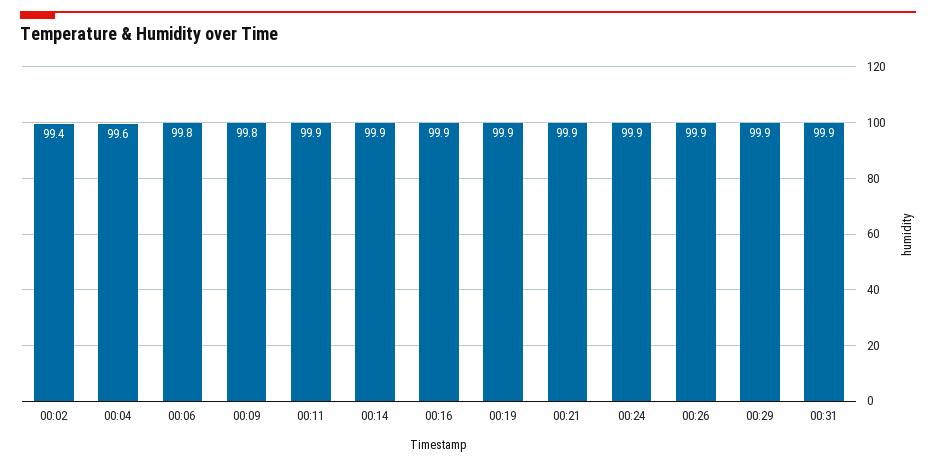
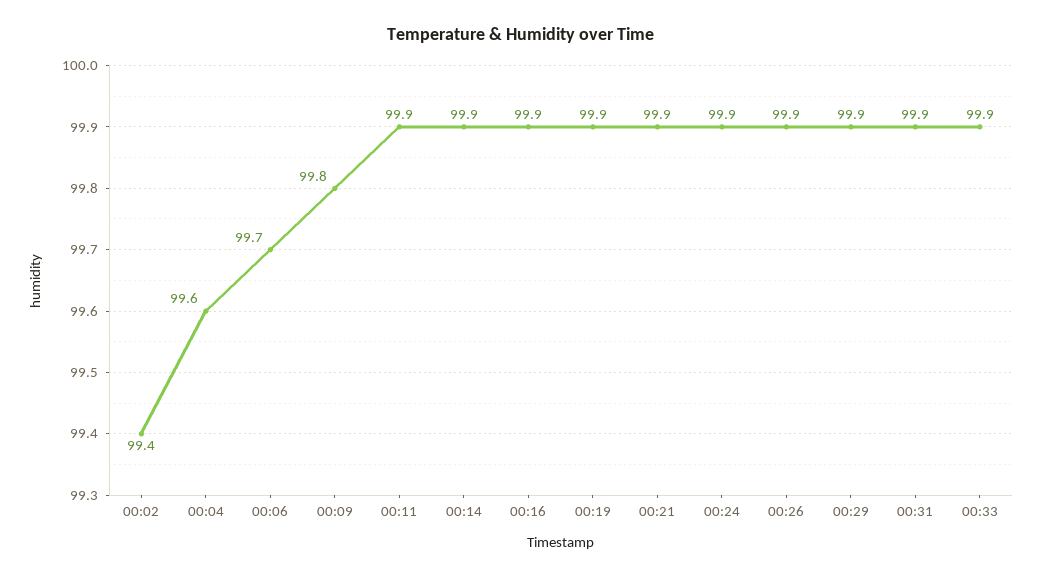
00:06: 99.8 -> 99.7
00:33: none -> 99.9

